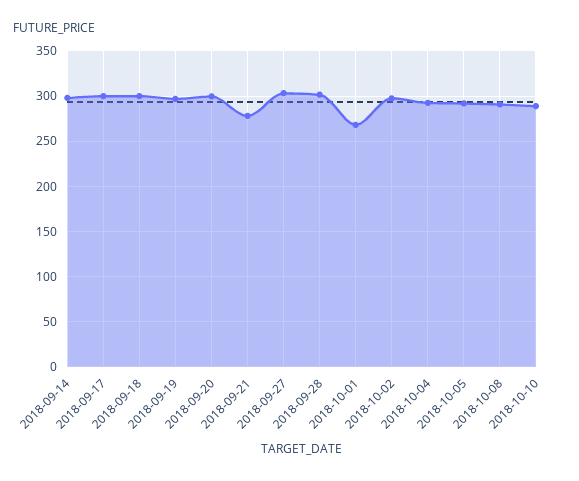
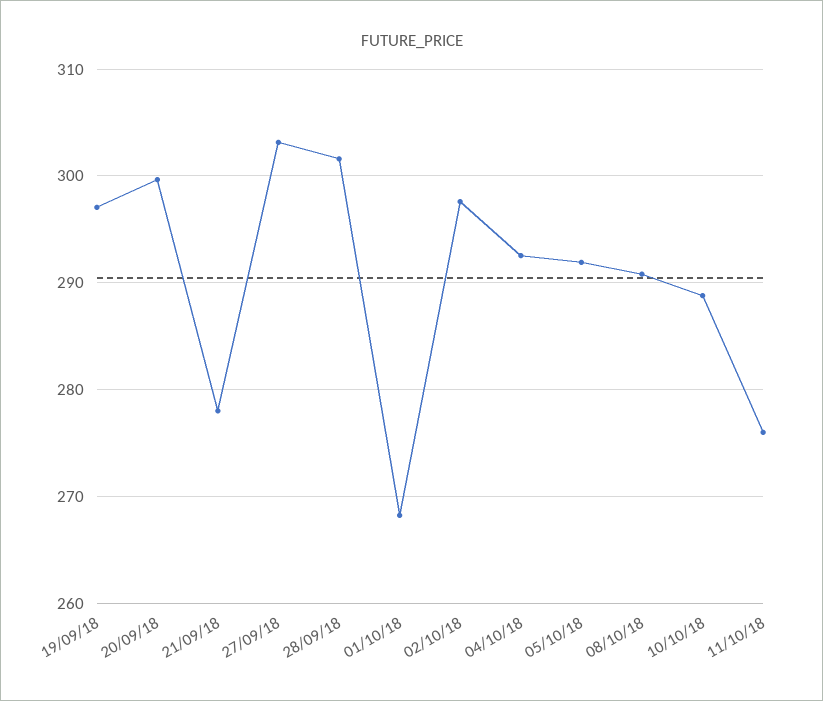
2018-09-14: 300 -> none
2018-09-17: 300 -> none
2018-09-18: 300 -> none
11/10/18: none -> 276

